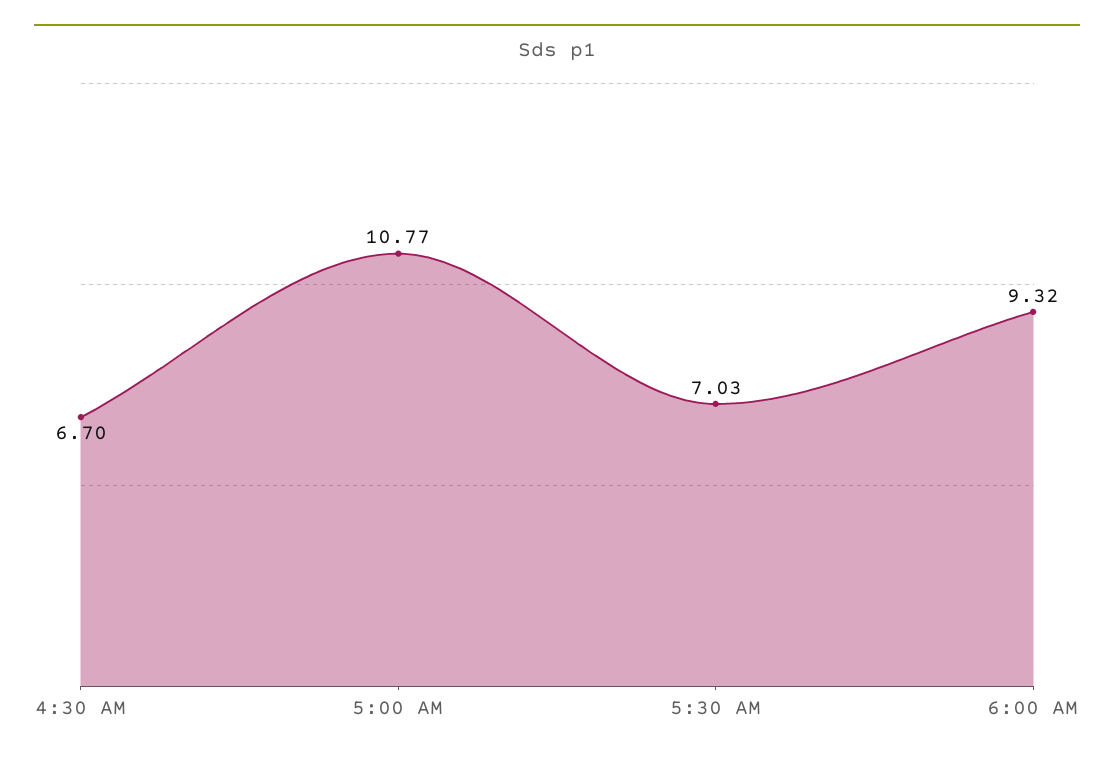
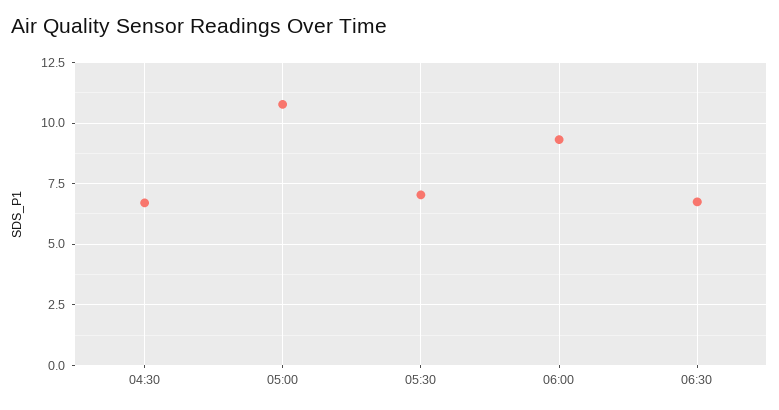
06:30: none -> 6.75

